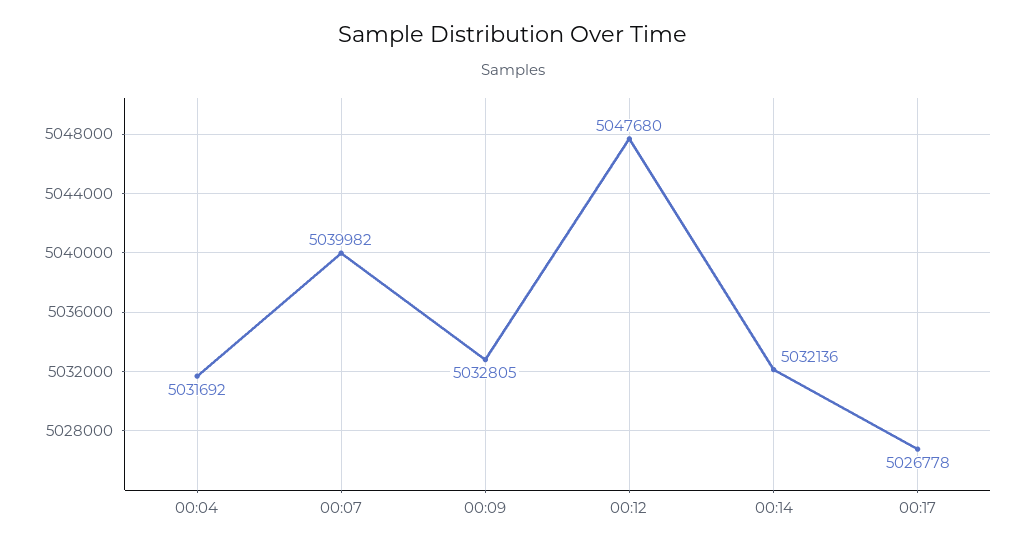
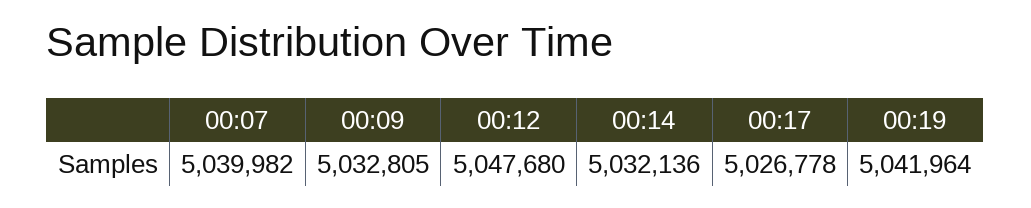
00:04: 5031692 -> none
00:19: none -> 5041964

